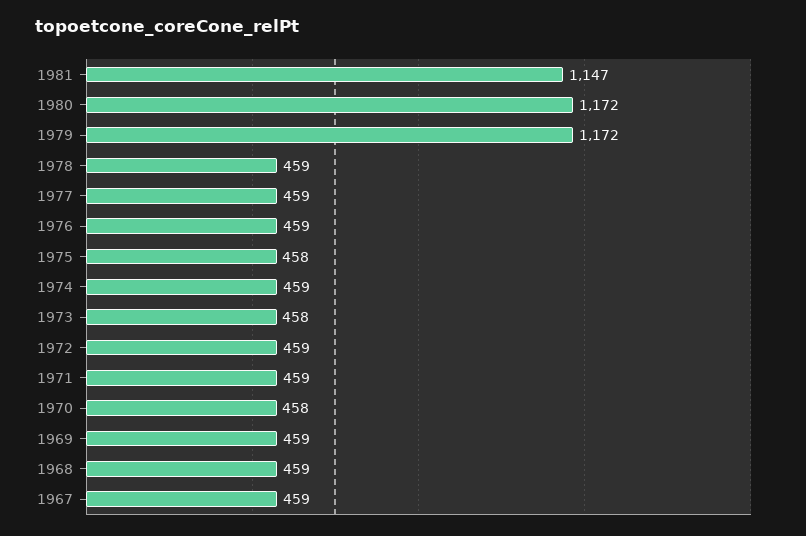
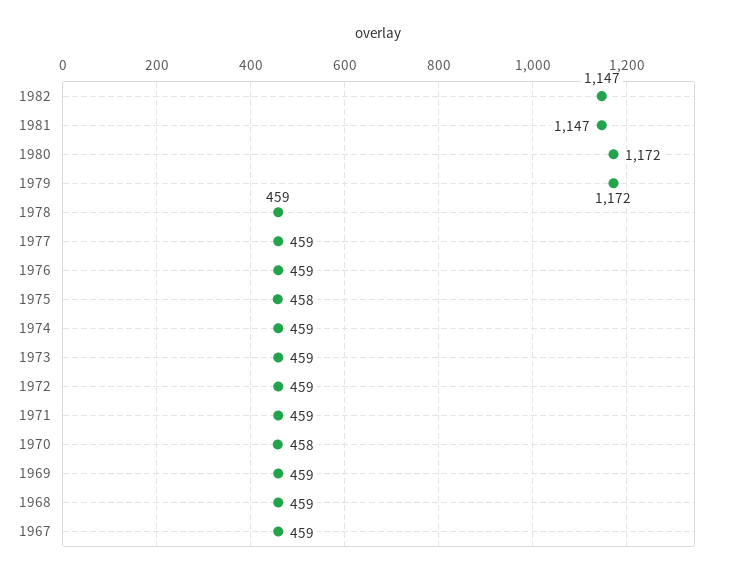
1973: 458 -> 459
1982: none -> 1147

